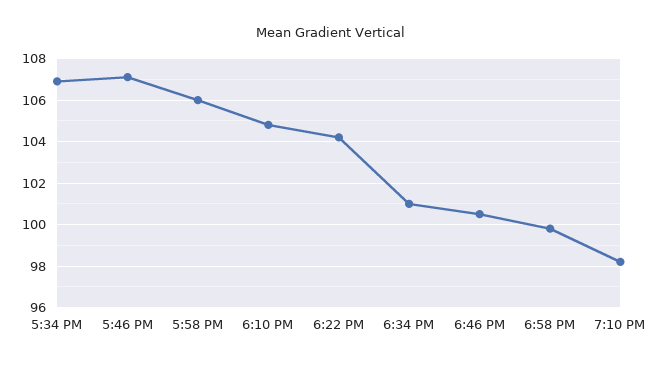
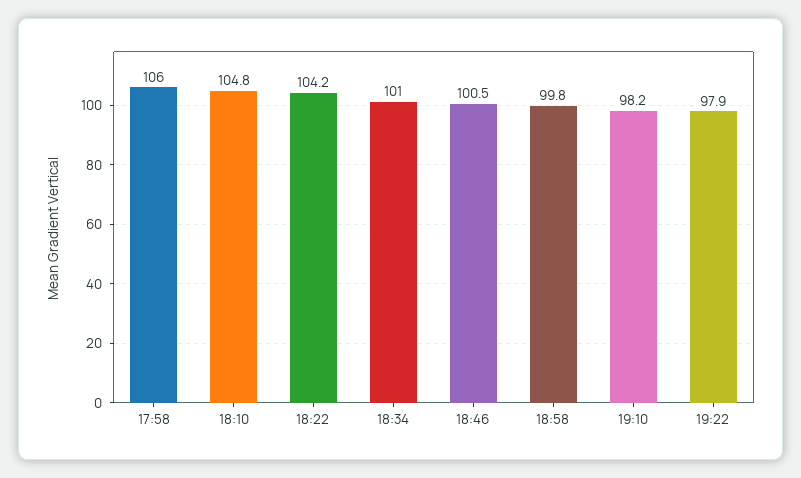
5:34 PM: 107 -> none
5:46 PM: 107 -> none
19:22: none -> 97.9

